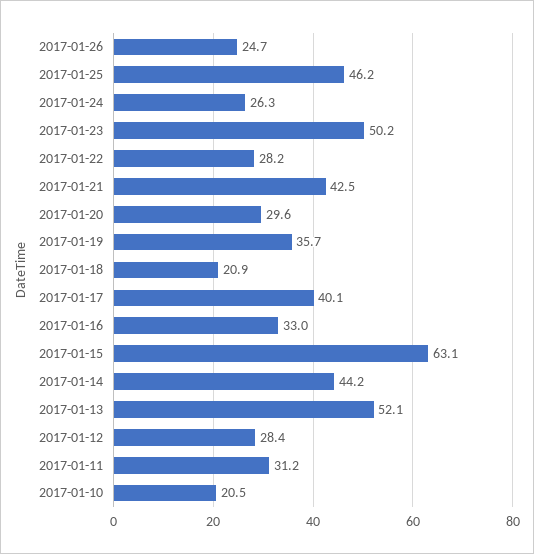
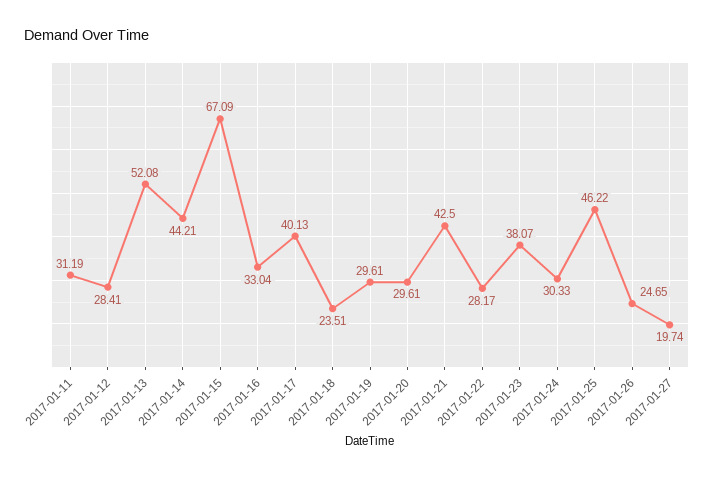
2017-01-24: 26.3 -> 30.33
2017-01-23: 50.2 -> 38.07
2017-01-19: 35.7 -> 29.61
2017-01-18: 20.9 -> 23.51
2017-01-15: 63.1 -> 67.09
2017-01-10: 20.5 -> none
2017-01-27: none -> 19.74

